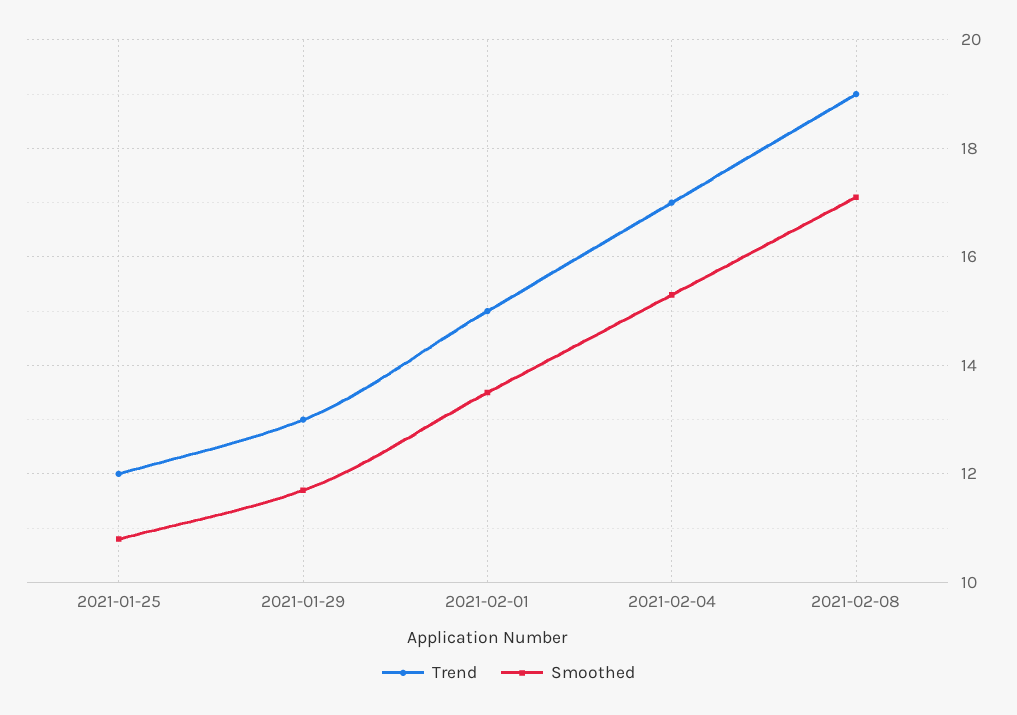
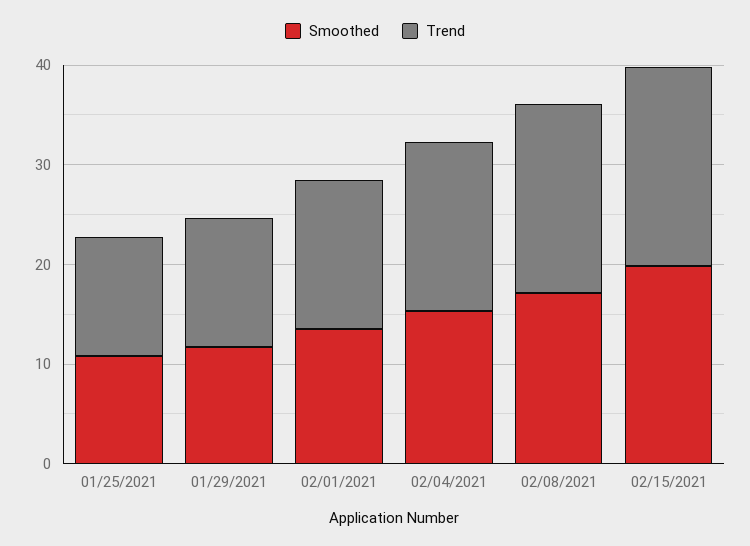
Smoothed, 02/15/2021: none -> 20
Trend, 02/15/2021: none -> 20

